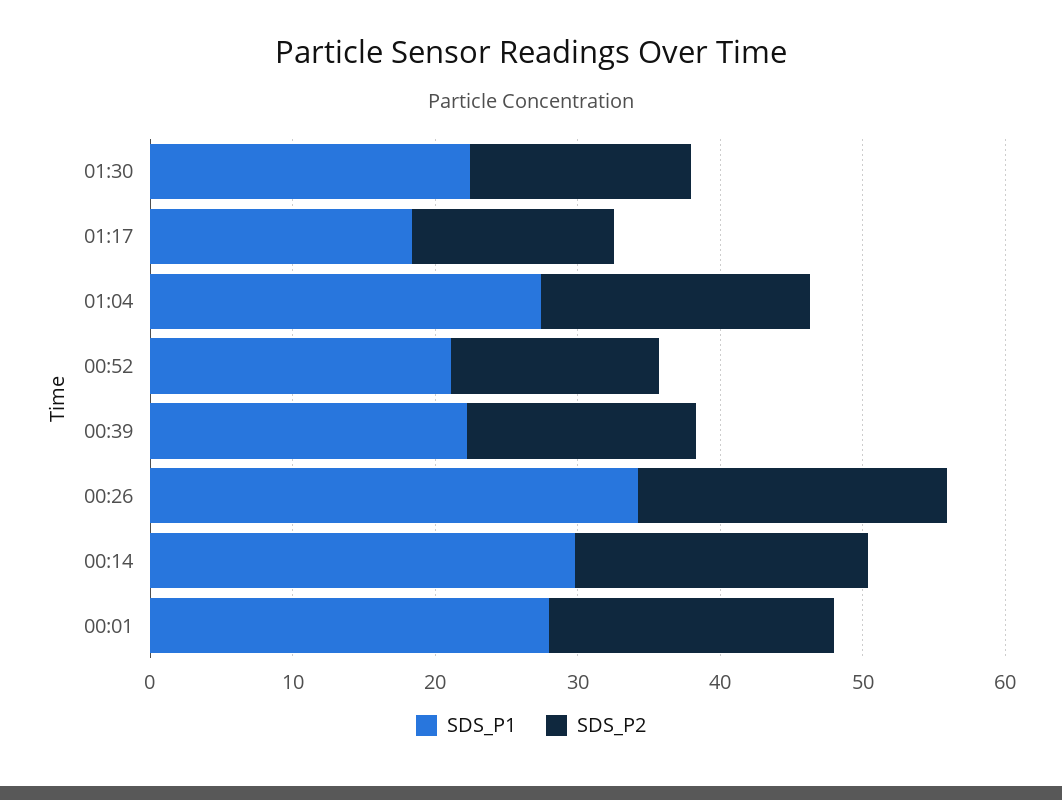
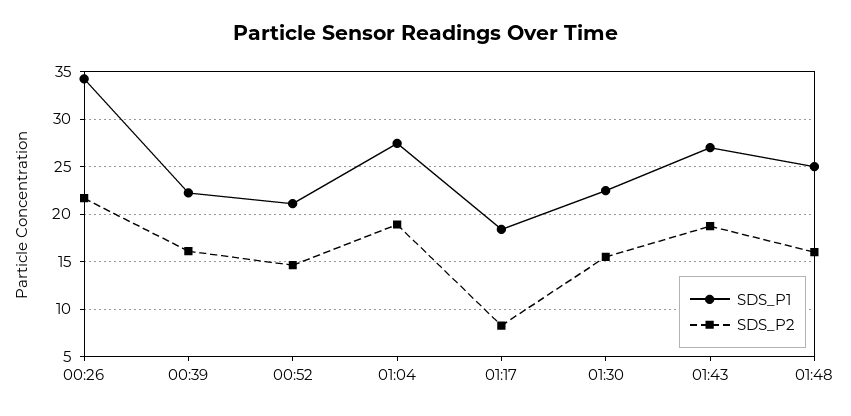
SDS_P2, 01:17: 14 -> 8
SDS_P1, 00:14: 30 -> none
SDS_P2, 00:14: 20 -> none
SDS_P1, 00:01: 28 -> none
SDS_P2, 00:01: 20 -> none
SDS_P1, 01:43: none -> 27
SDS_P2, 01:43: none -> 19
SDS_P1, 01:48: none -> 25
SDS_P2, 01:48: none -> 16

